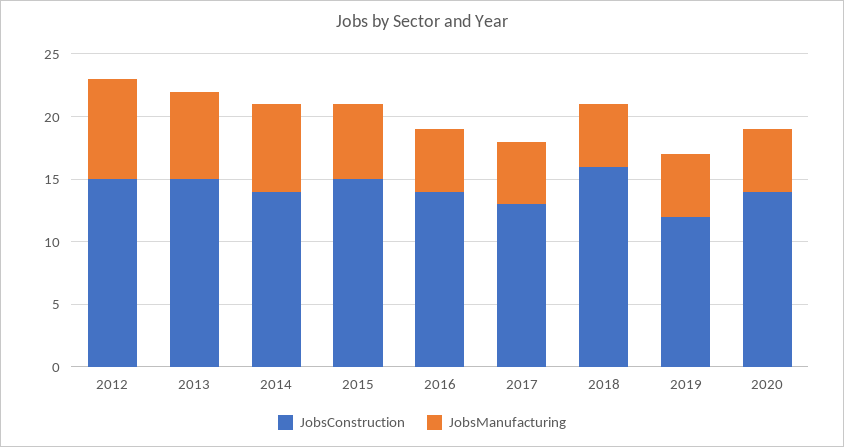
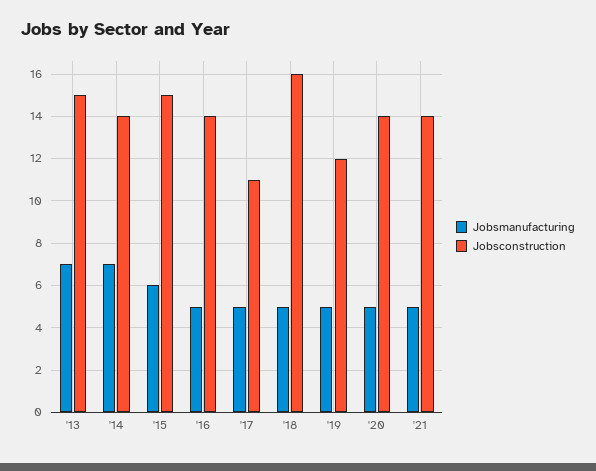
JobsConstruction, 2012: 15 -> none
JobsManufacturing, 2012: 8 -> none
JobsConstruction, 2017: 13 -> 11
JobsManufacturing, '21: none -> 5
JobsConstruction, '21: none -> 14

